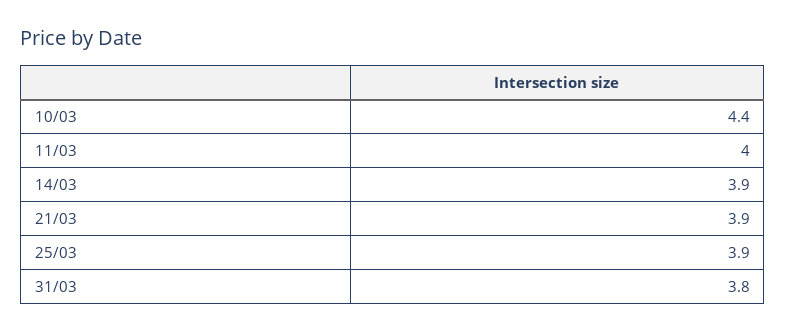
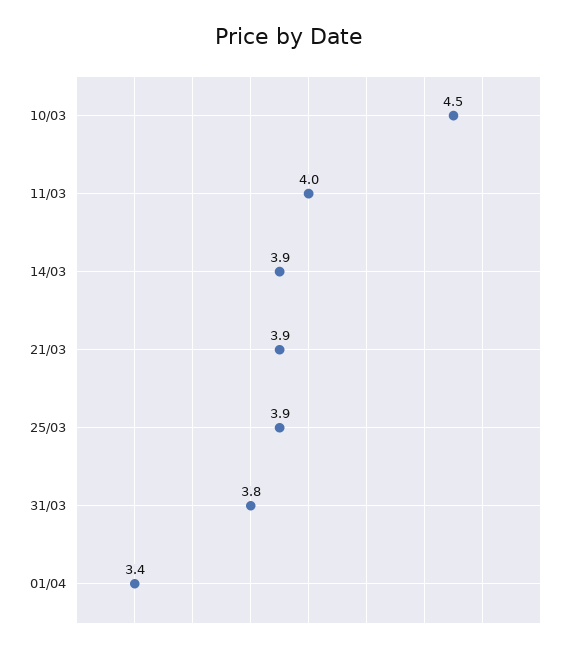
10/03: 4.4 -> 4.5
01/04: none -> 3.4

